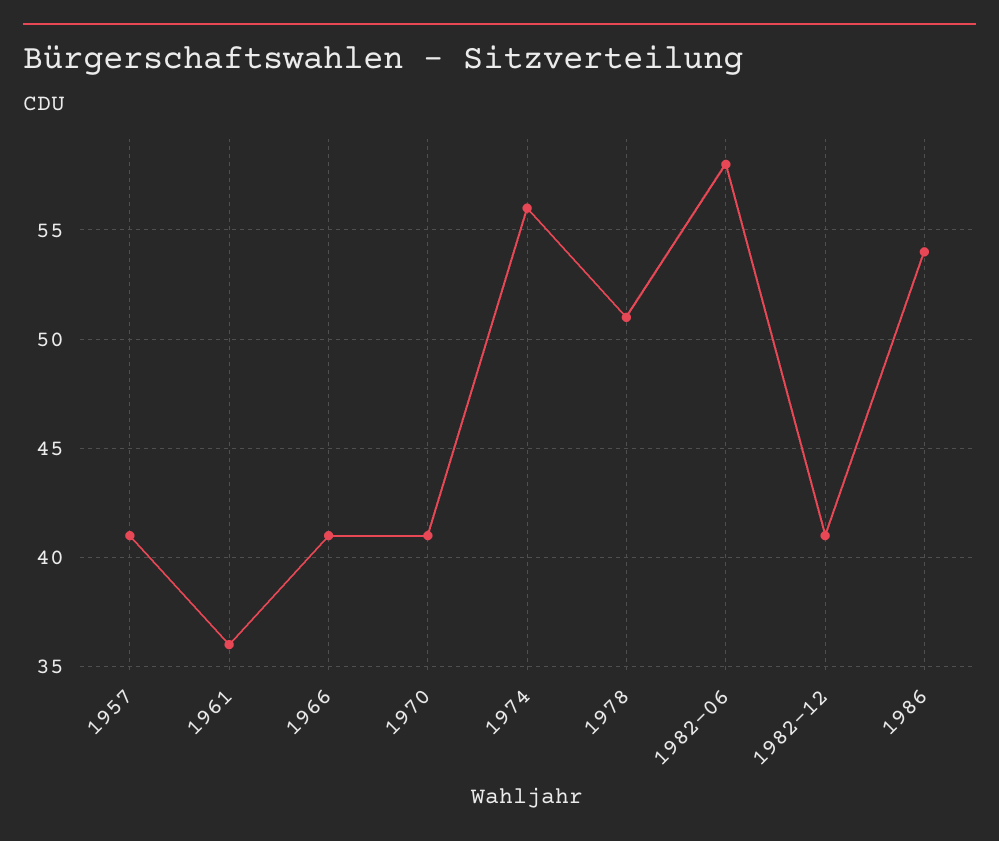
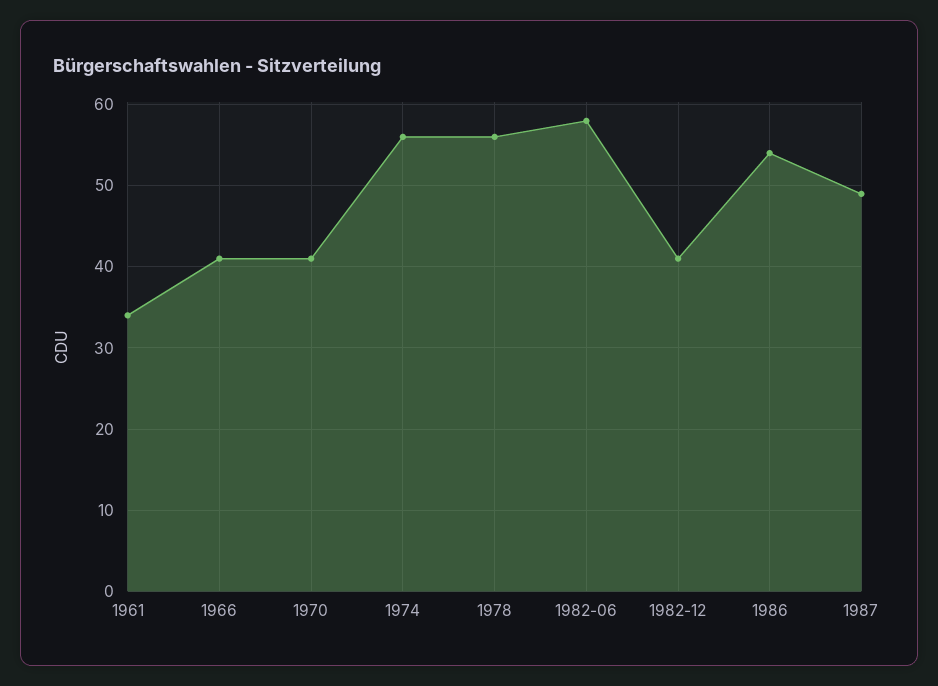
1957: 41 -> none
1961: 36 -> 34
1978: 51 -> 56
1987: none -> 49

